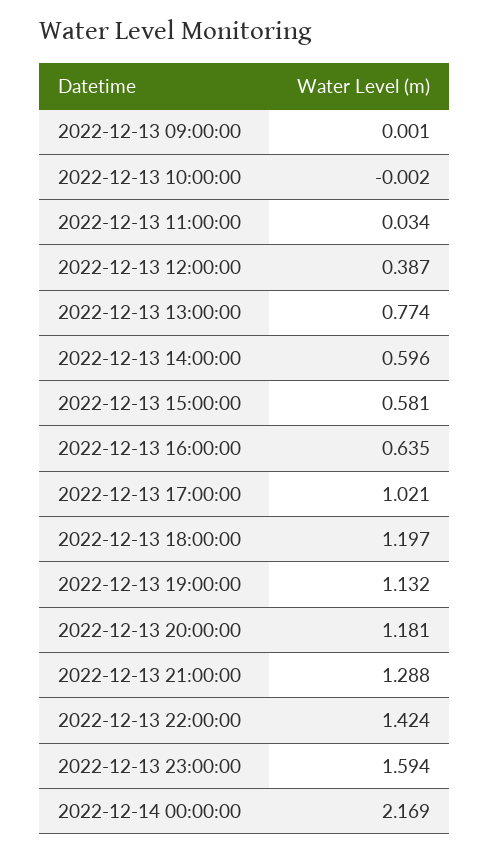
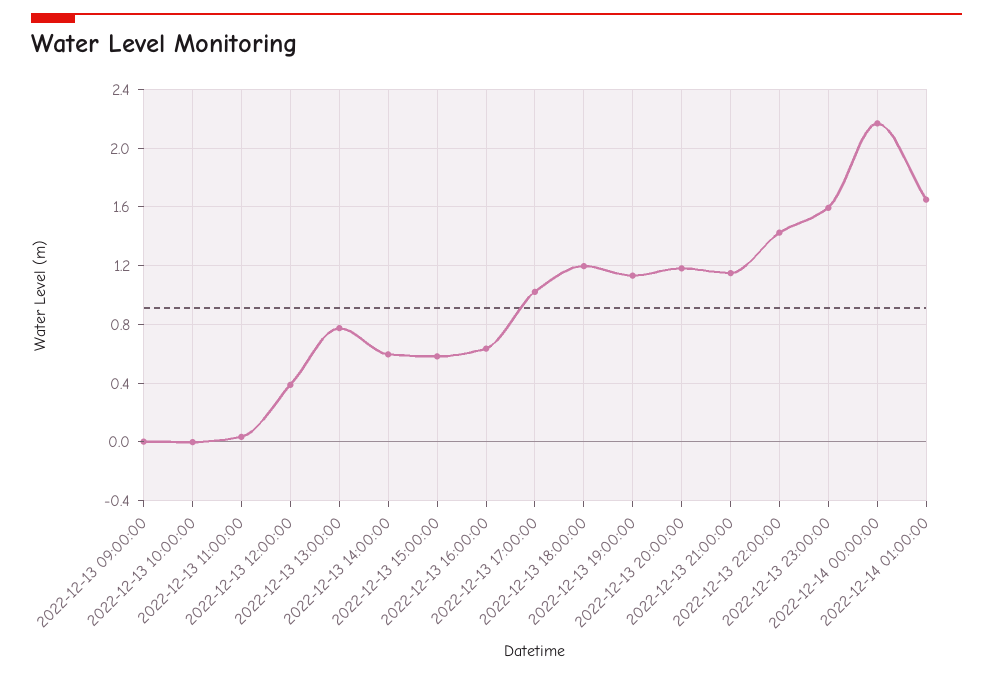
2022-12-13 21:00:00: 1.288 -> 1.15
2022-12-14 01:00:00: none -> 1.65

